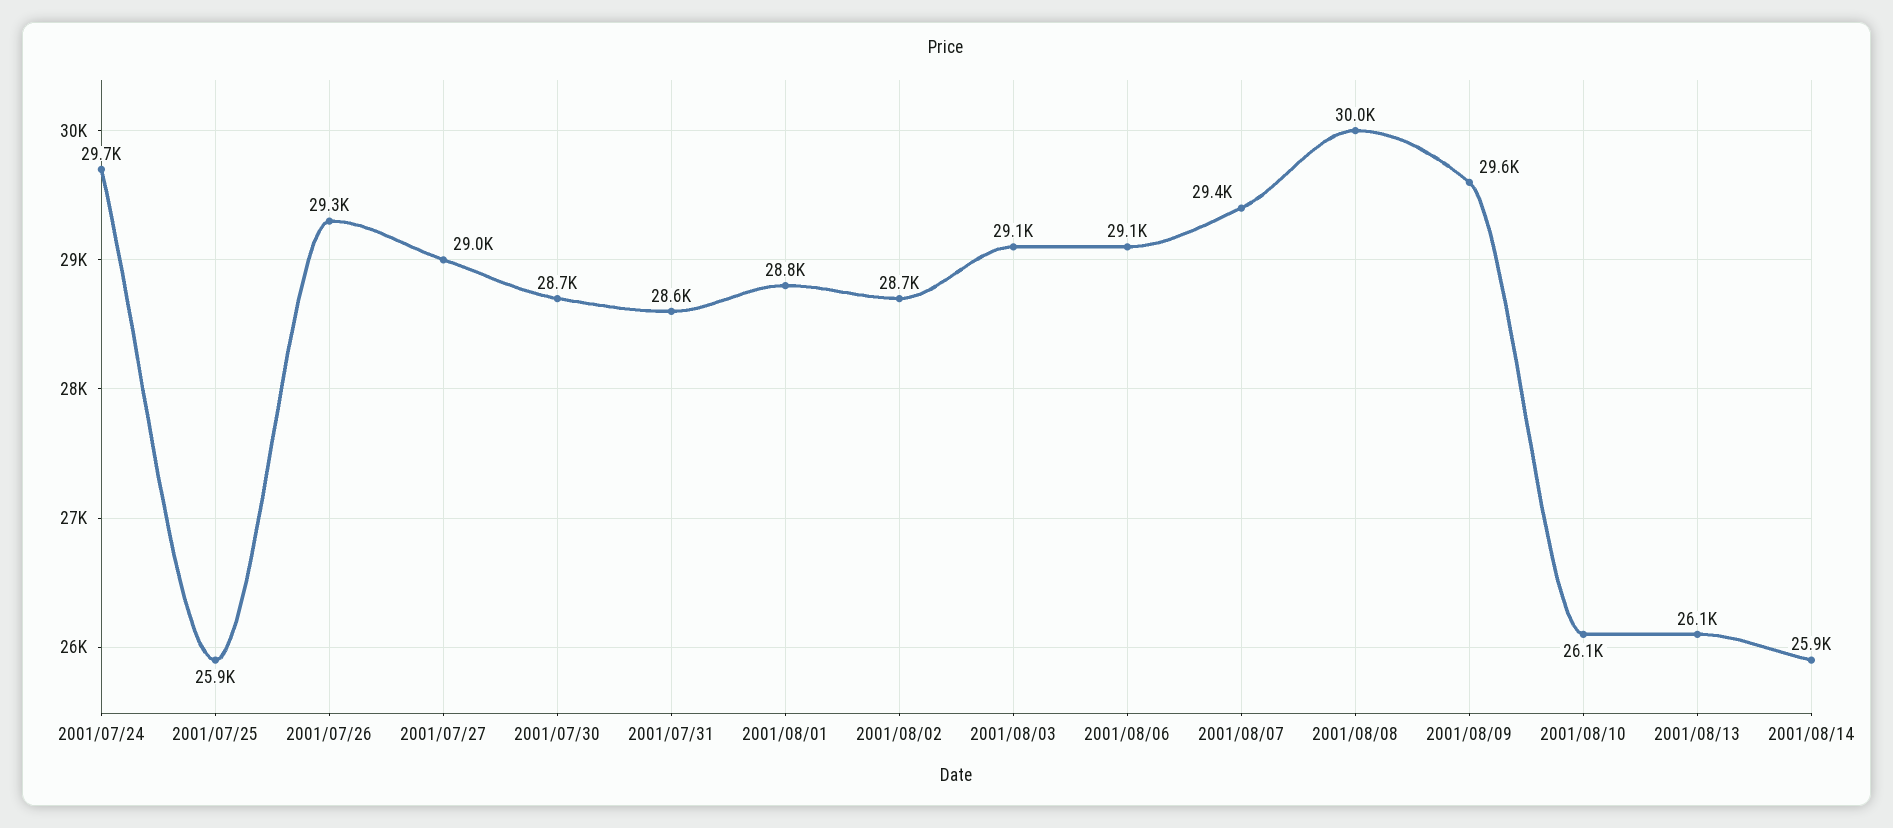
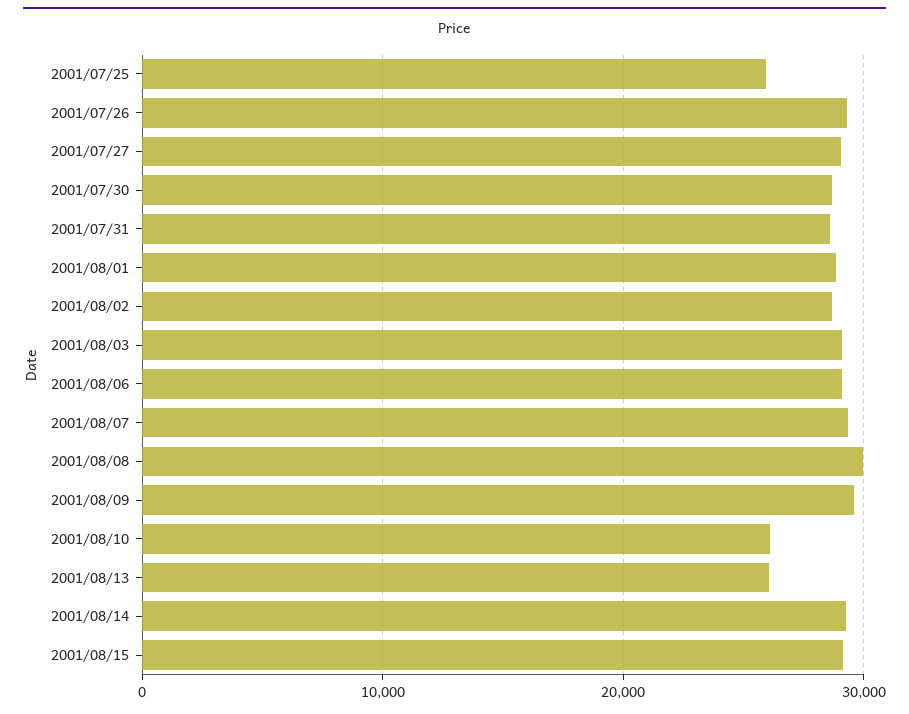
2001/07/24: 29700 -> none
2001/08/14: 25900 -> 29000
2001/08/15: none -> 29000

